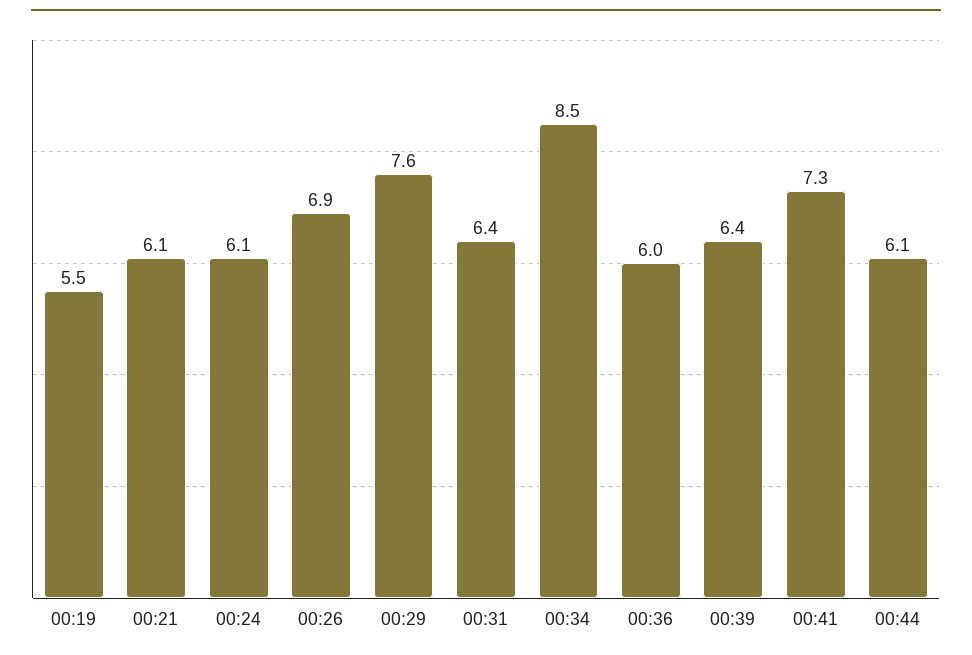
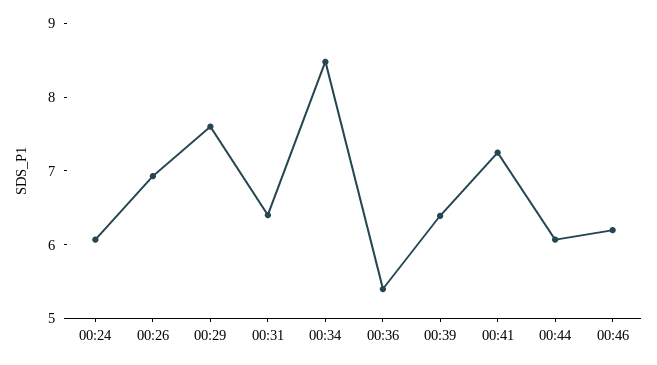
00:19: 5.5 -> none
00:21: 6.1 -> none
00:36: 6 -> 5.4
00:46: none -> 6.2

